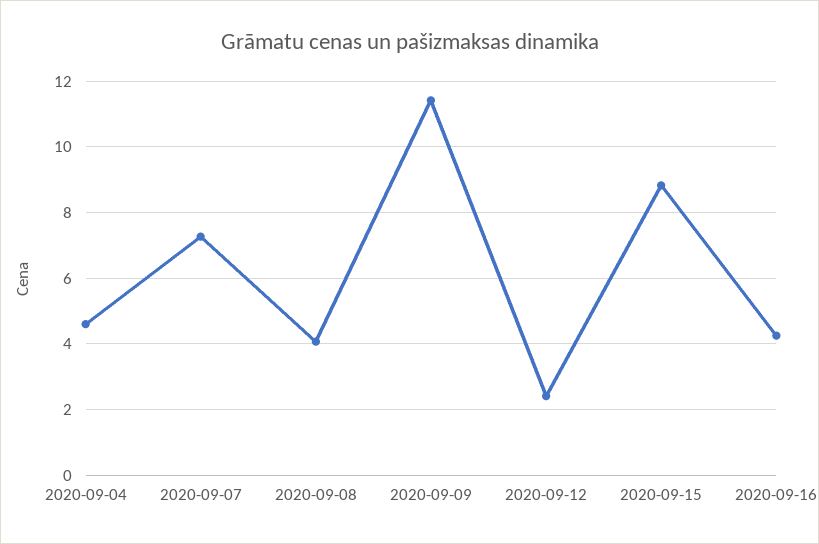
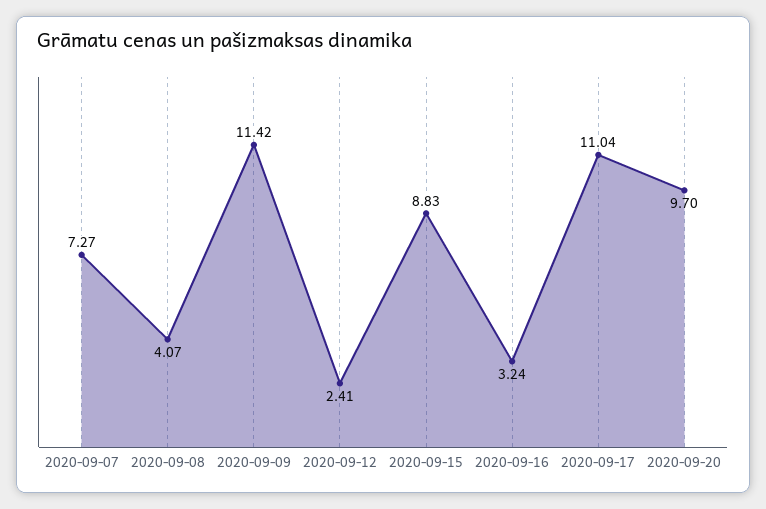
2020-09-04: 4.6 -> none
2020-09-16: 4.2 -> 3.24
2020-09-17: none -> 11.04
2020-09-20: none -> 9.7

